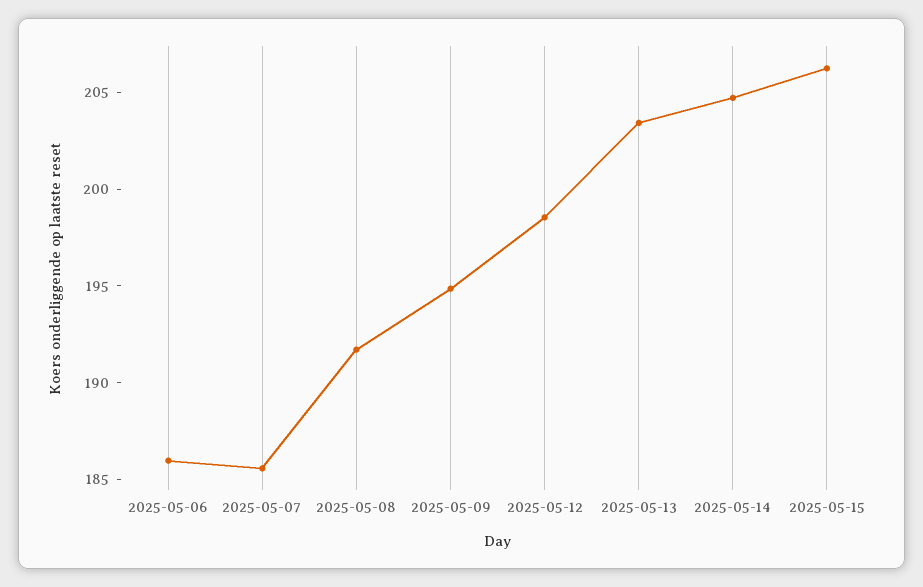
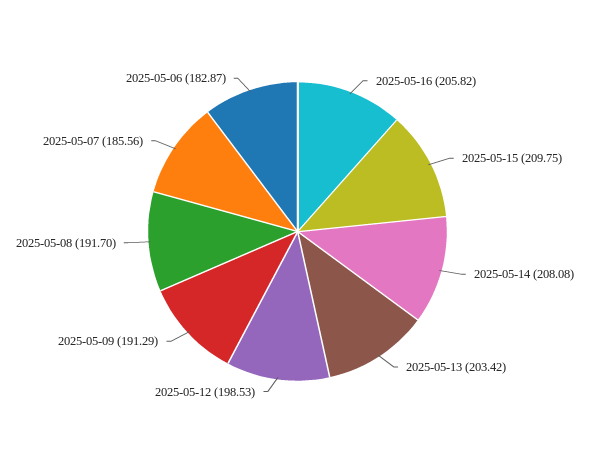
2025-05-06: 186 -> 182.87
2025-05-09: 195 -> 191.29
2025-05-14: 205 -> 208.08
2025-05-15: 206 -> 209.75
2025-05-16: none -> 205.82

